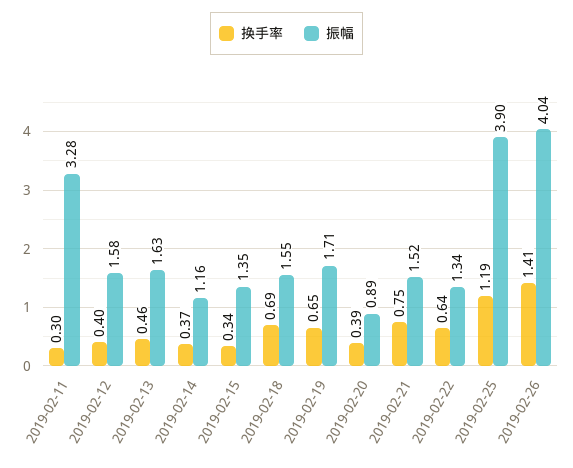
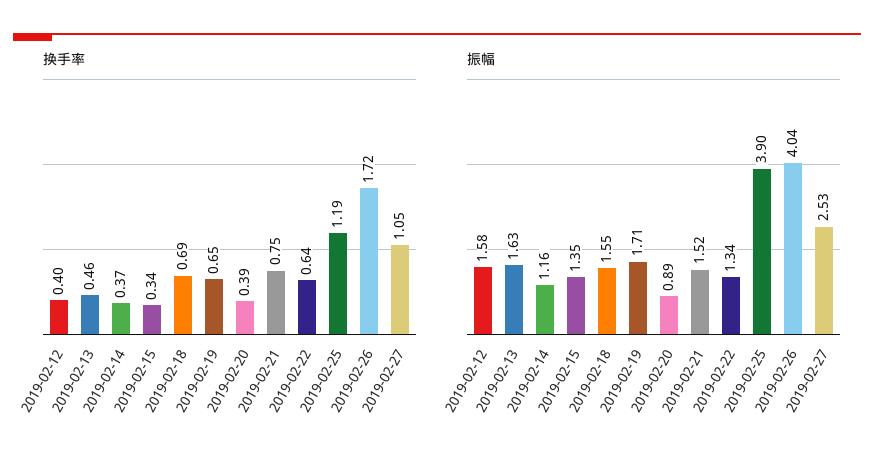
换手率, 2019-02-11: 0.3 -> none
振幅, 2019-02-11: 3.28 -> none
换手率, 2019-02-26: 1.41 -> 1.72
换手率, 2019-02-27: none -> 1.05
振幅, 2019-02-27: none -> 2.53

